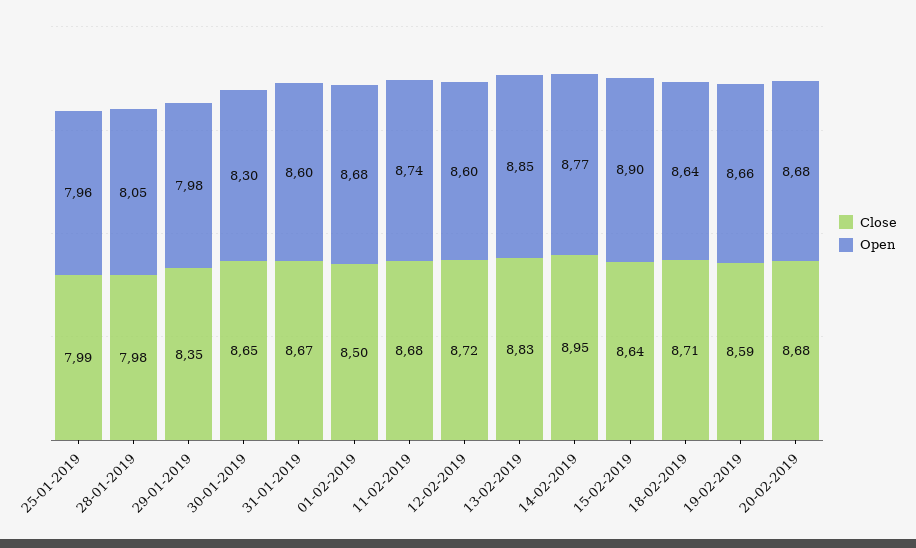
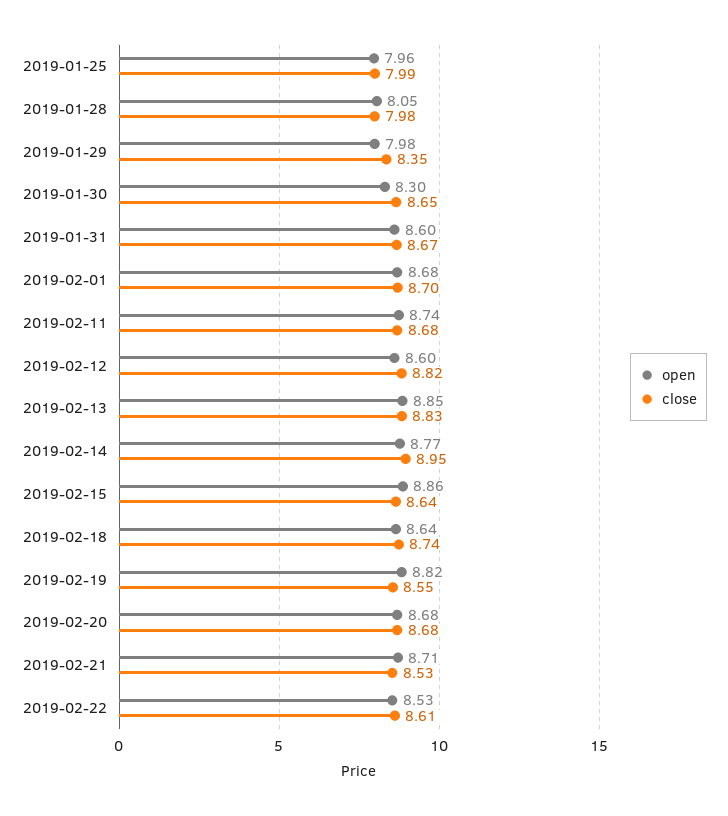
Close, 01-02-2019: 8.5 -> 8.7
Close, 12-02-2019: 8.72 -> 8.82
Open, 15-02-2019: 8.9 -> 8.86
Close, 18-02-2019: 8.71 -> 8.74
Close, 19-02-2019: 8.59 -> 8.55
Open, 19-02-2019: 8.66 -> 8.82
Open, 2019-02-21: none -> 8.71
Close, 2019-02-21: none -> 8.53
Open, 2019-02-22: none -> 8.53
Close, 2019-02-22: none -> 8.61

